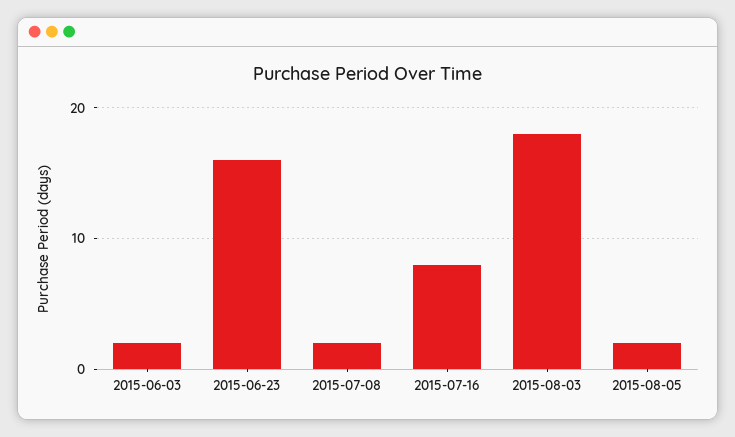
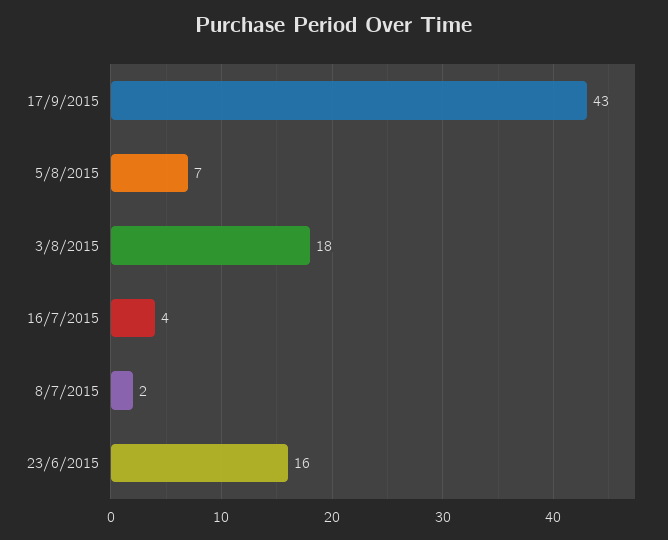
2015-06-03: 2 -> none
2015-07-16: 8 -> 4
2015-08-05: 2 -> 7
17/9/2015: none -> 43

